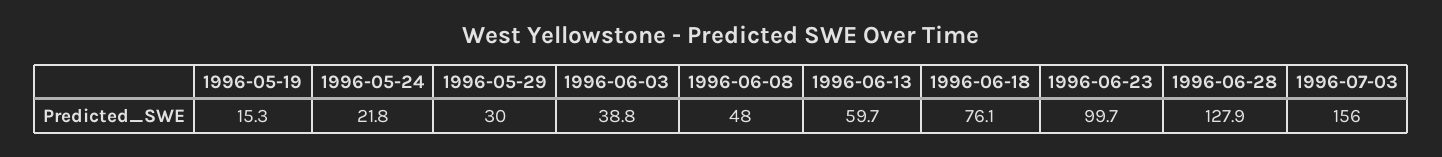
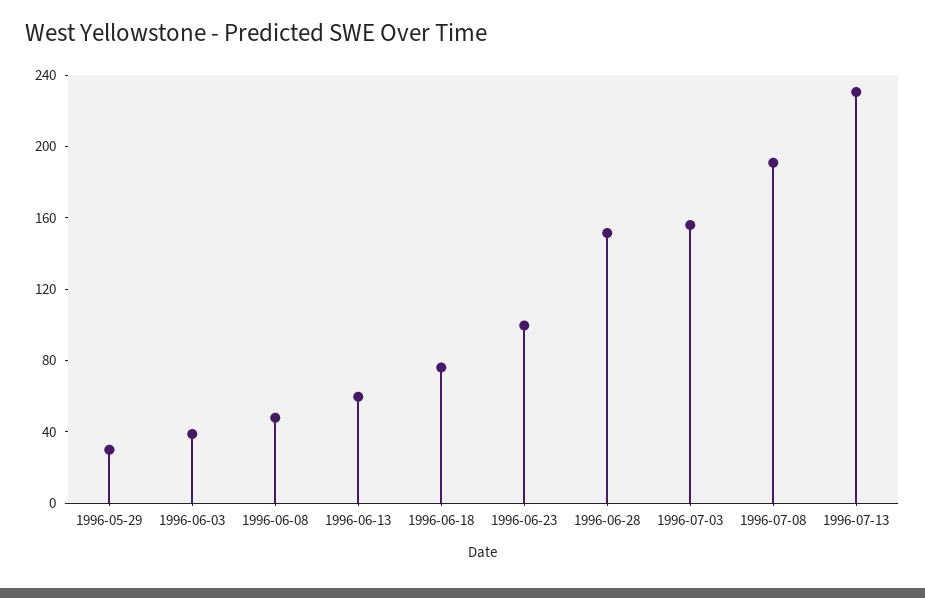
1996-05-19: 15.3 -> none
1996-05-24: 21.8 -> none
1996-06-28: 127.9 -> 150
1996-07-08: none -> 190
1996-07-13: none -> 230

